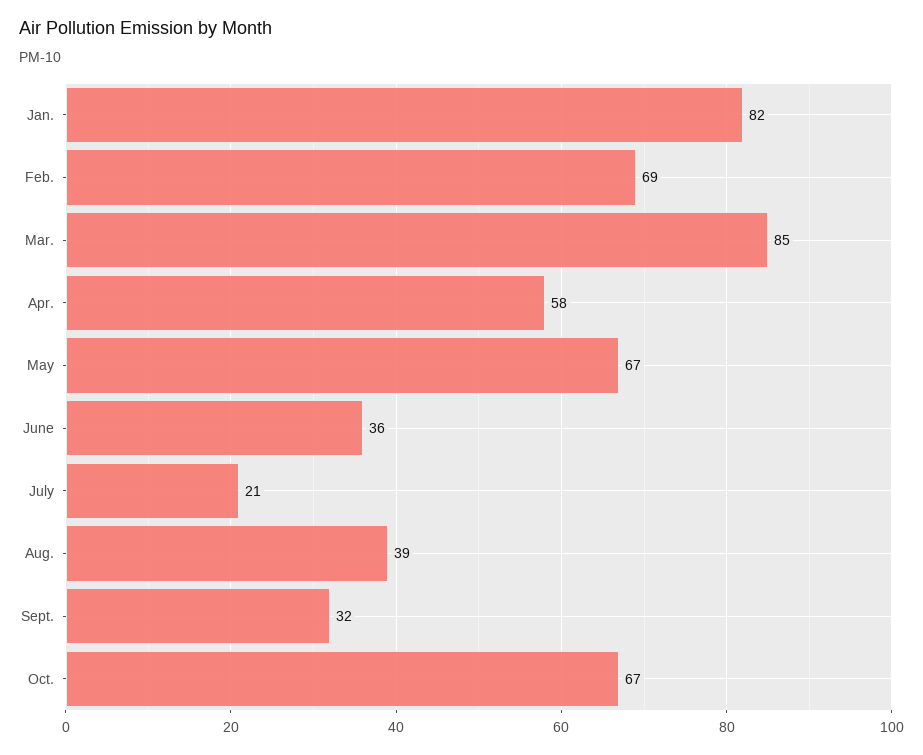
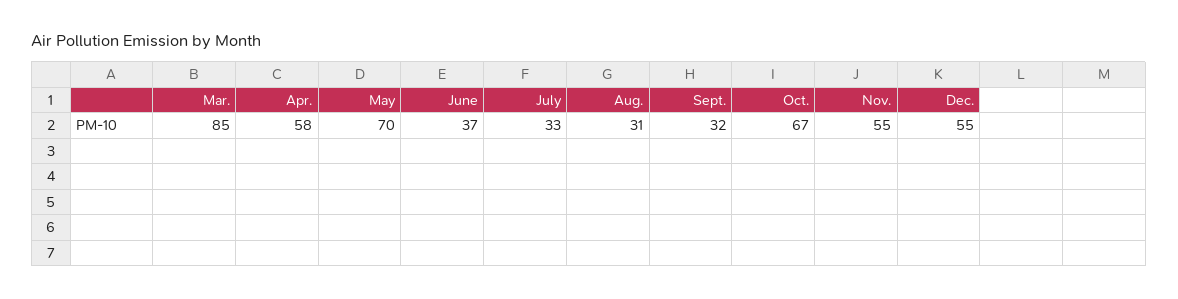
Jan.: 82 -> none
Feb.: 69 -> none
May: 67 -> 70
June: 36 -> 37
July: 21 -> 33
Aug.: 39 -> 31
Nov.: none -> 55
Dec.: none -> 55

